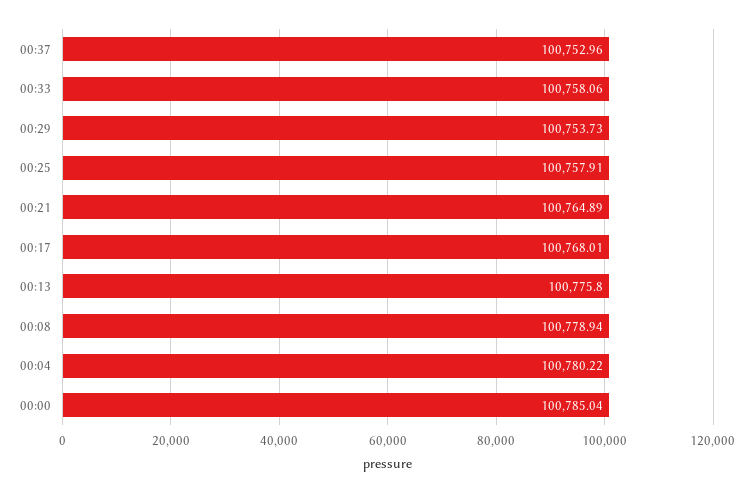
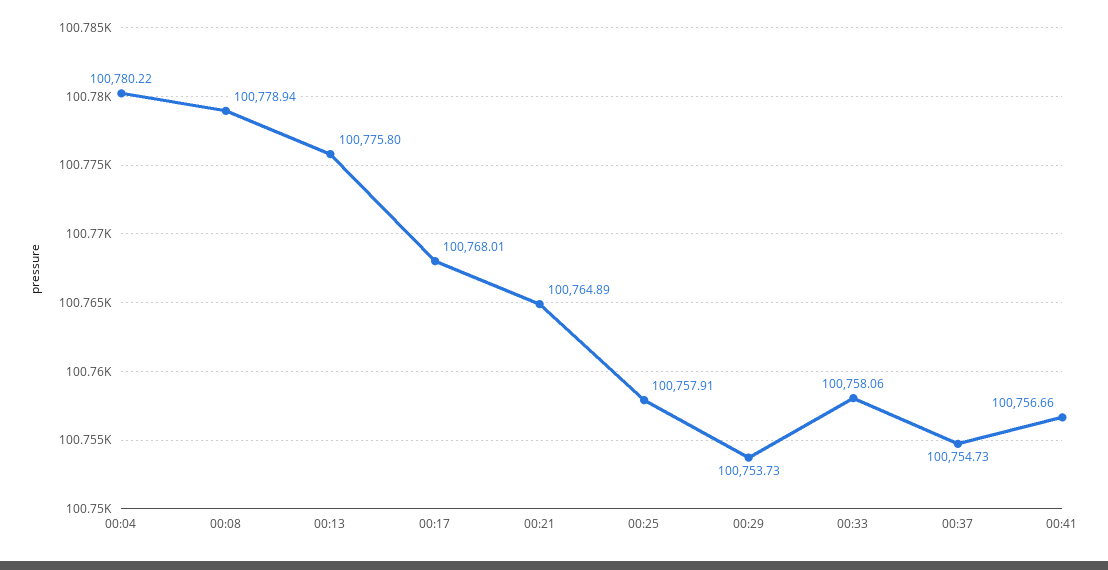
00:37: 100752.96 -> 100754.73
00:00: 100785.04 -> none
00:41: none -> 100756.66

